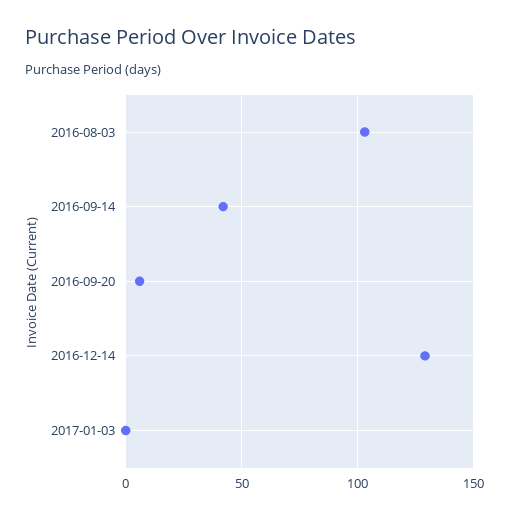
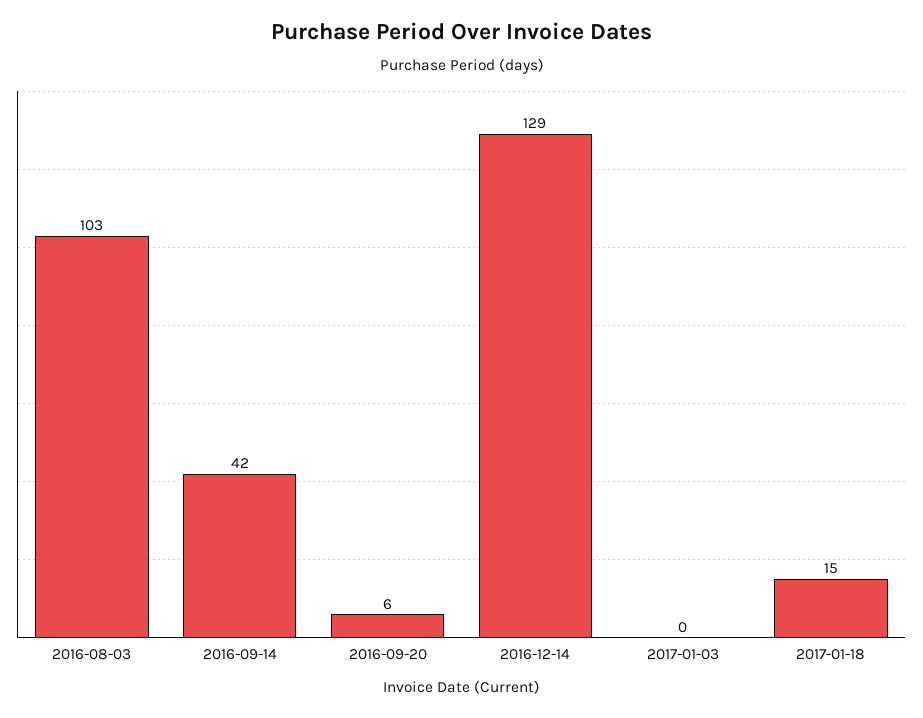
2017-01-18: none -> 15

